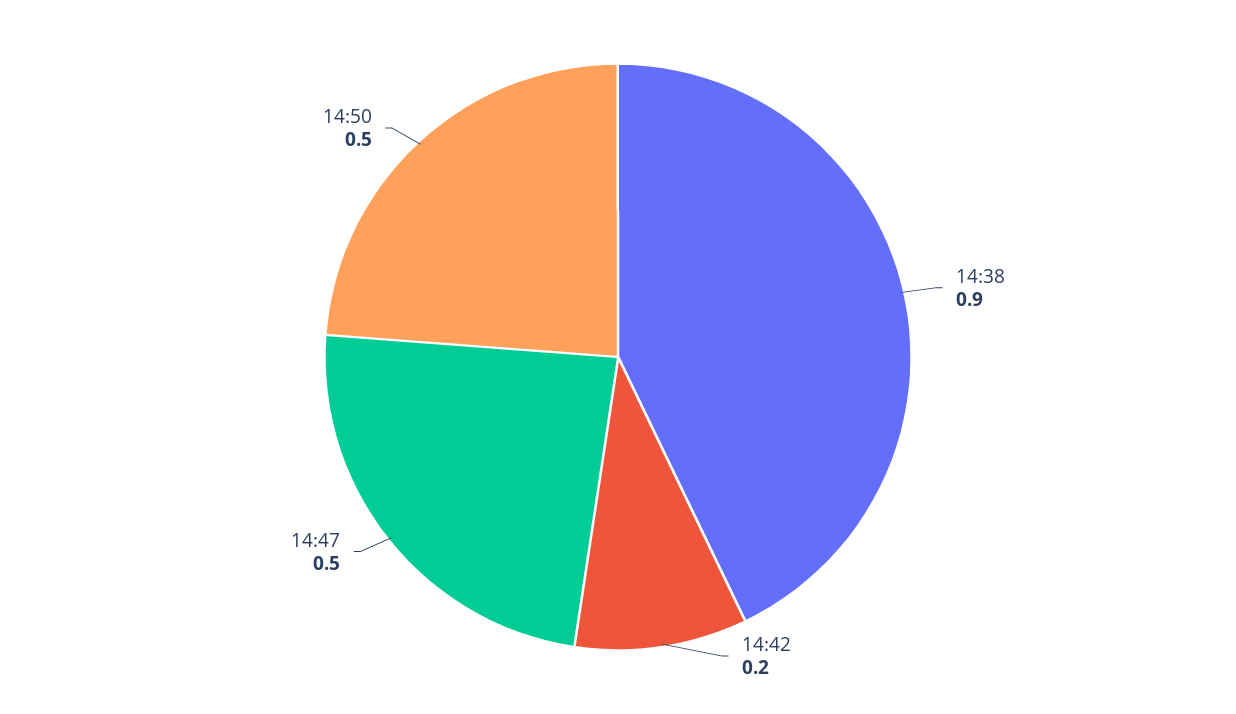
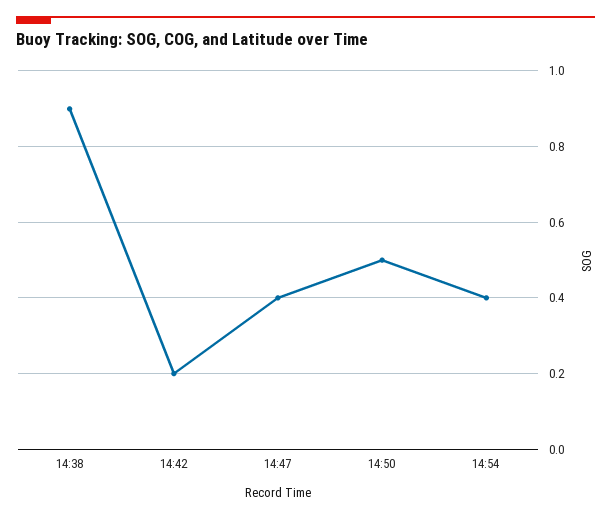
14:47: 0.5 -> 0.4
14:54: none -> 0.4

